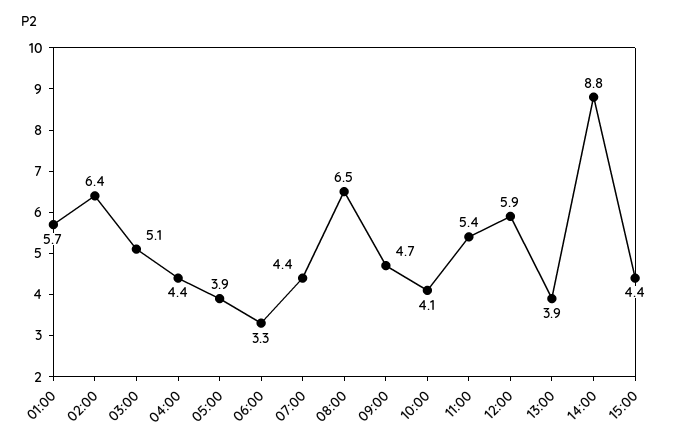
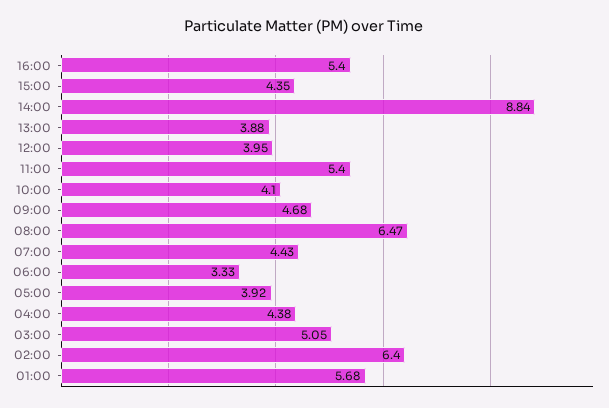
12:00: 5.9 -> 3.95
16:00: none -> 5.4

